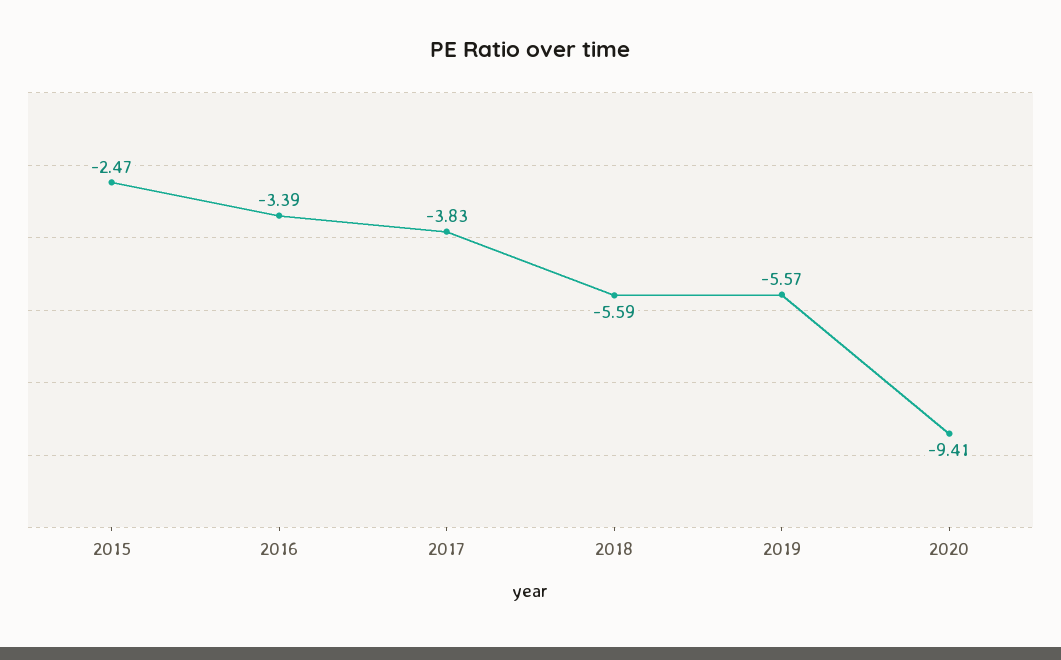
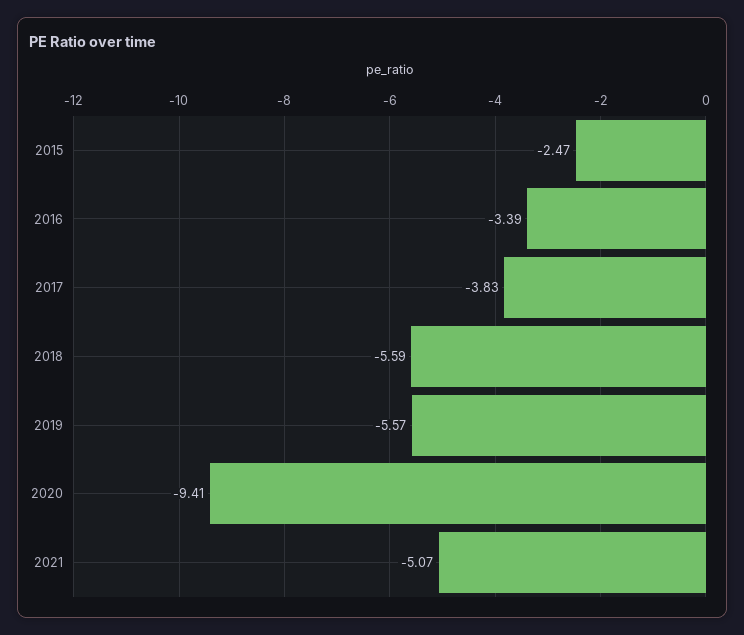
2021: none -> -5.07

